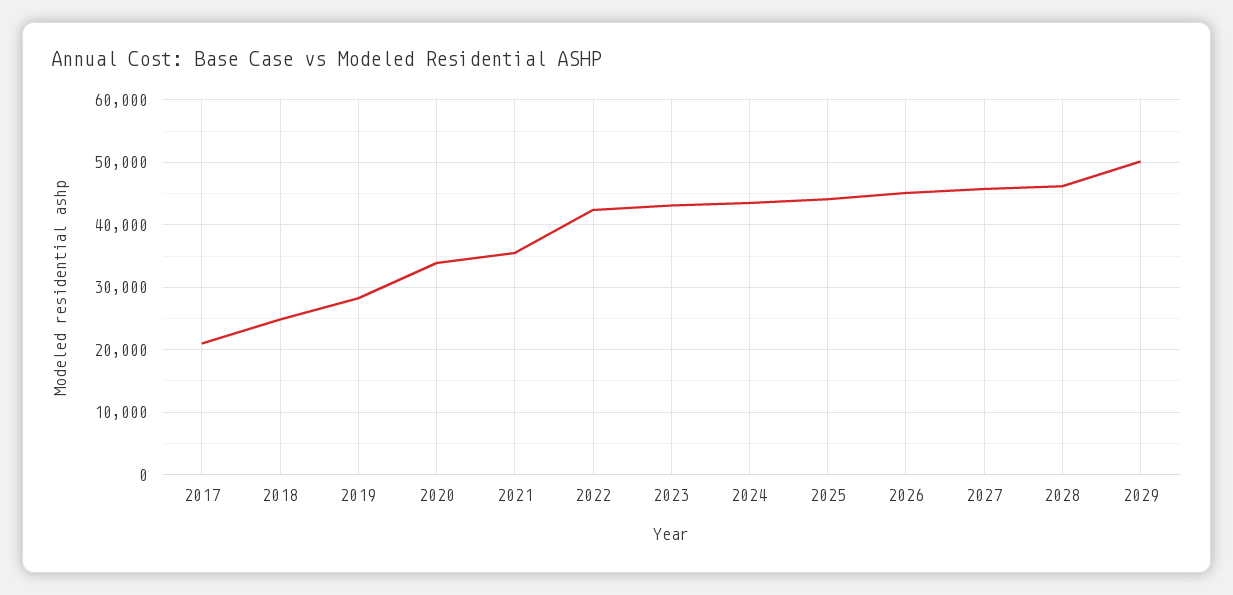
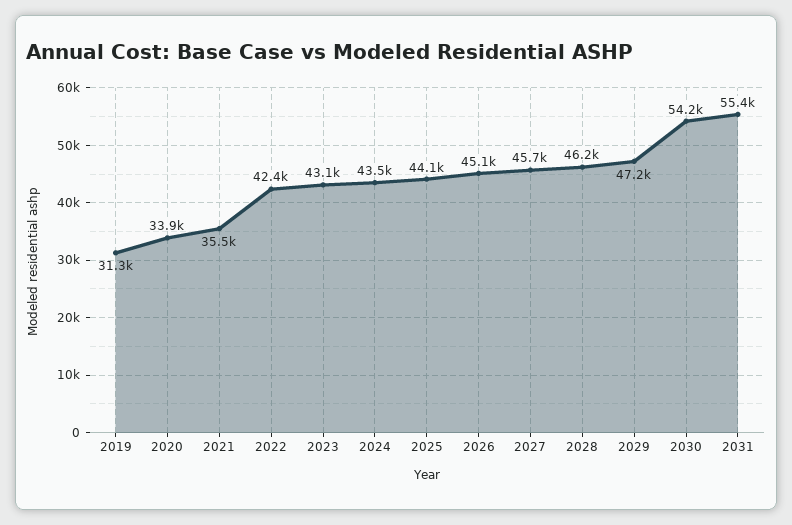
2017: 21000 -> none
2018: 25000 -> none
2019: 28000 -> 31300
2029: 50000 -> 47200
2030: none -> 54200
2031: none -> 55400

